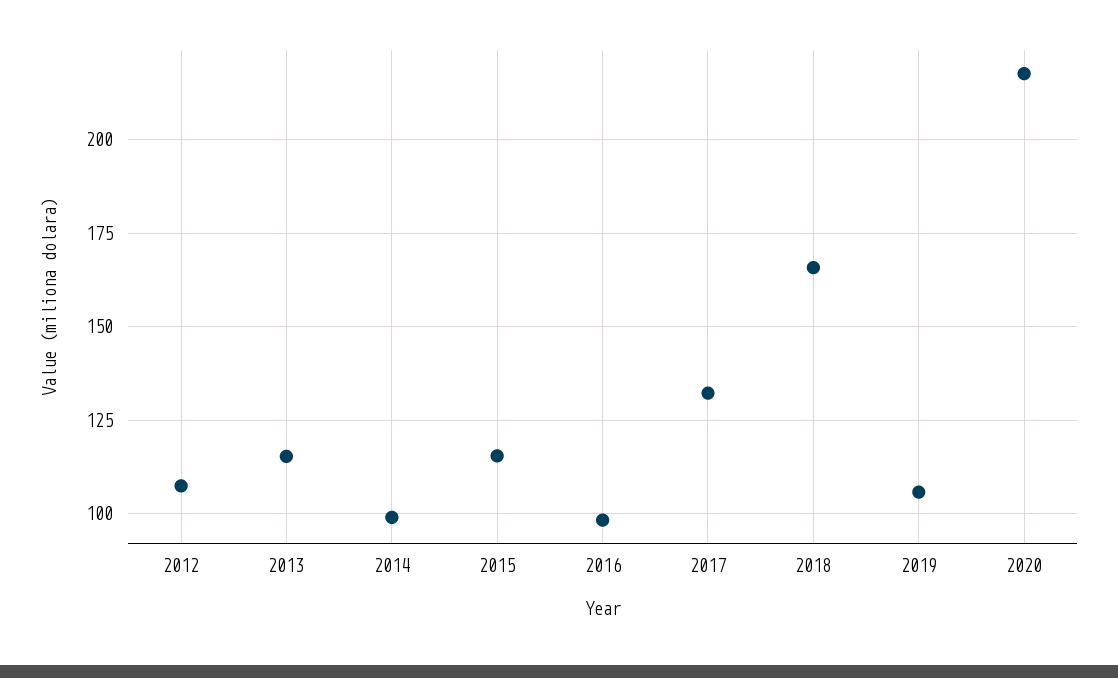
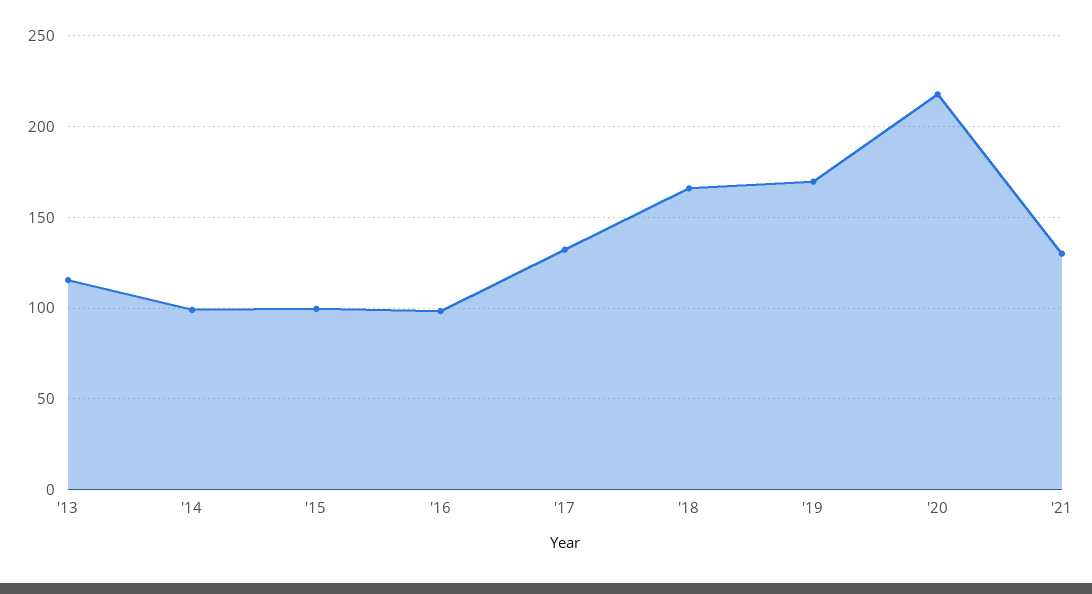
2012: 107.5 -> none
2015: 115 -> 100
2019: 105 -> 170
'21: none -> 130

